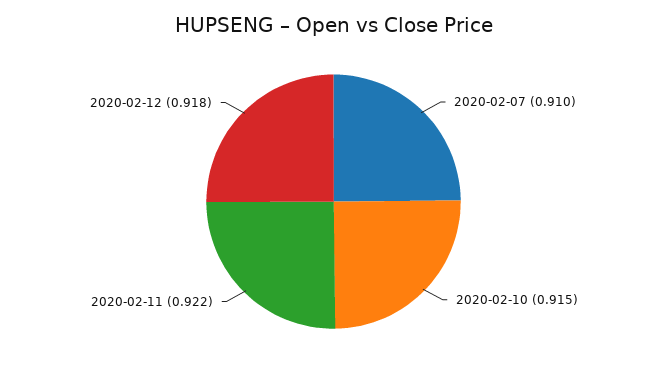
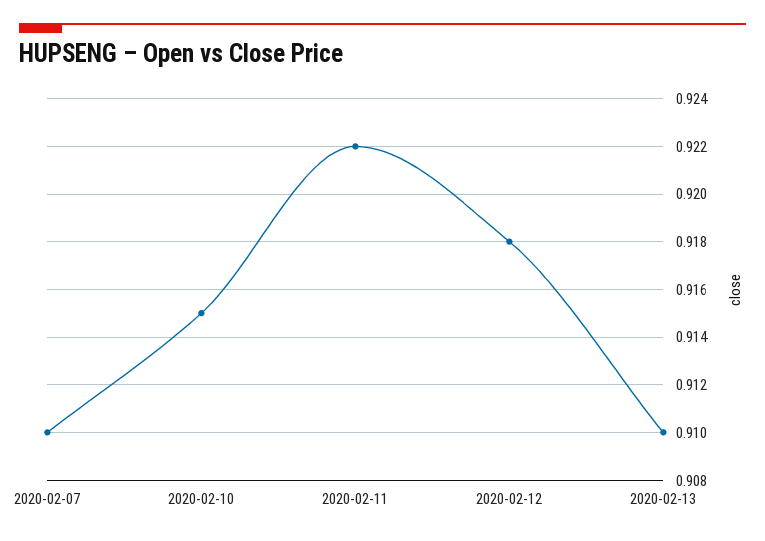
2020-02-13: none -> 0.91

